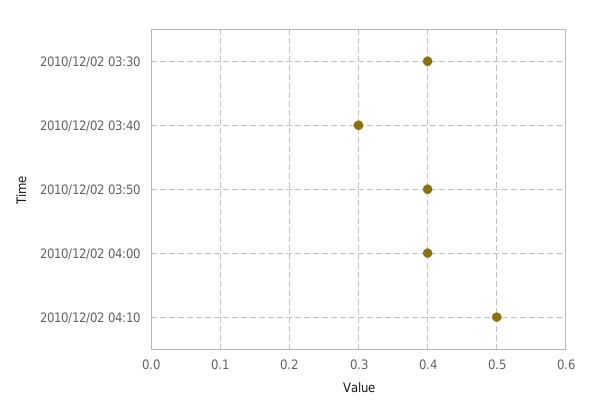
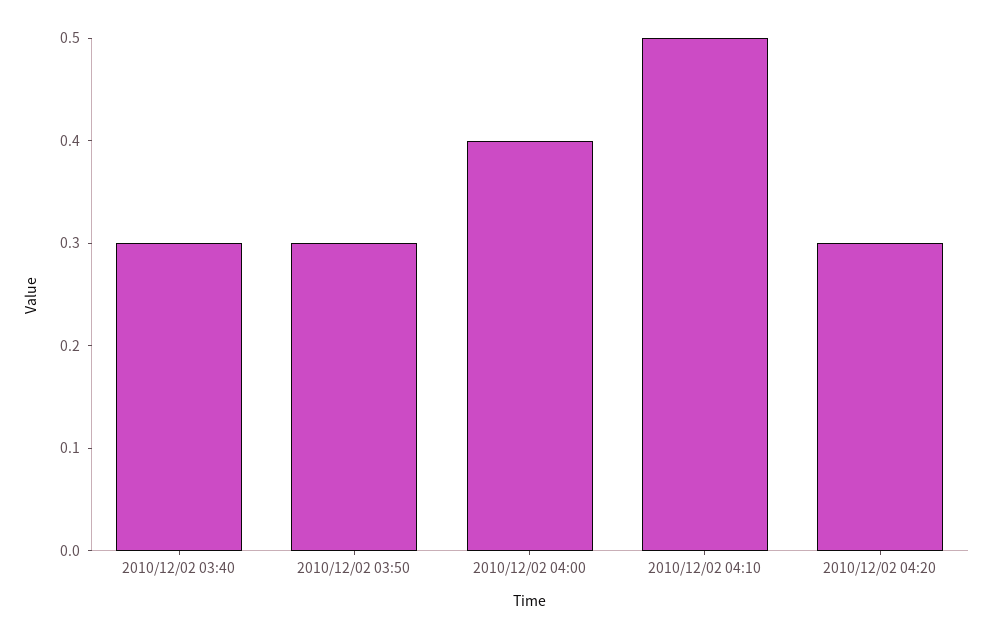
2010/12/02 03:30: 0.4 -> none
2010/12/02 03:50: 0.4 -> 0.3
2010/12/02 04:20: none -> 0.3

